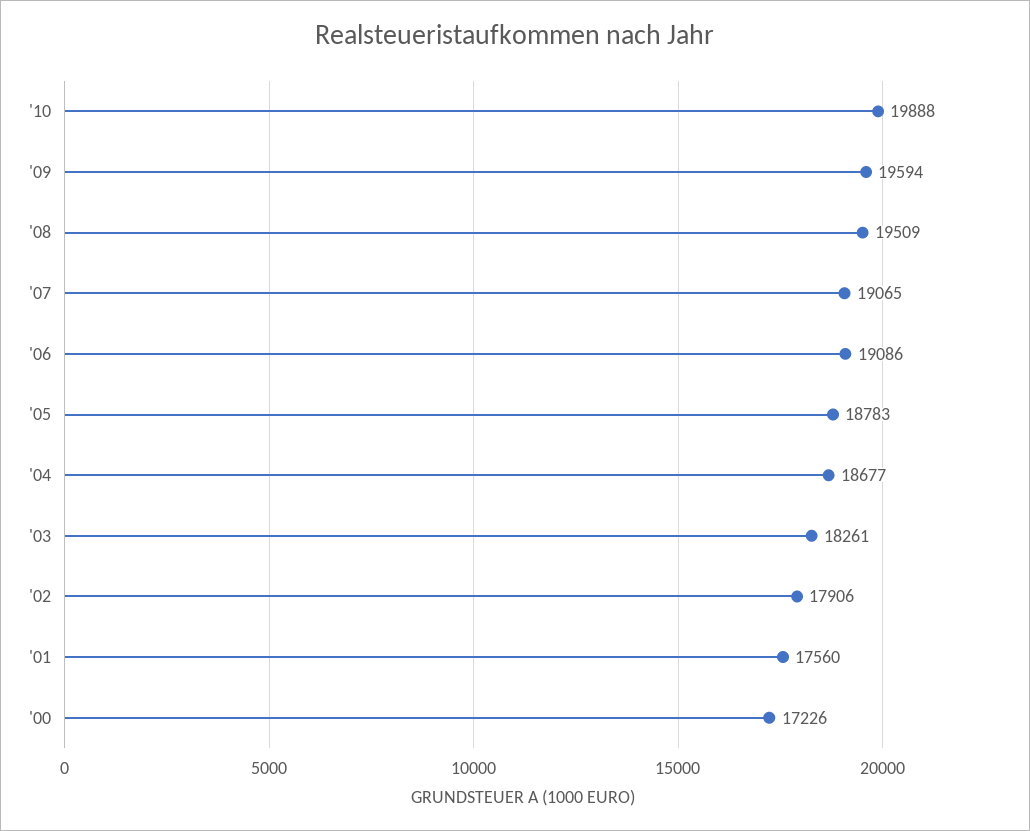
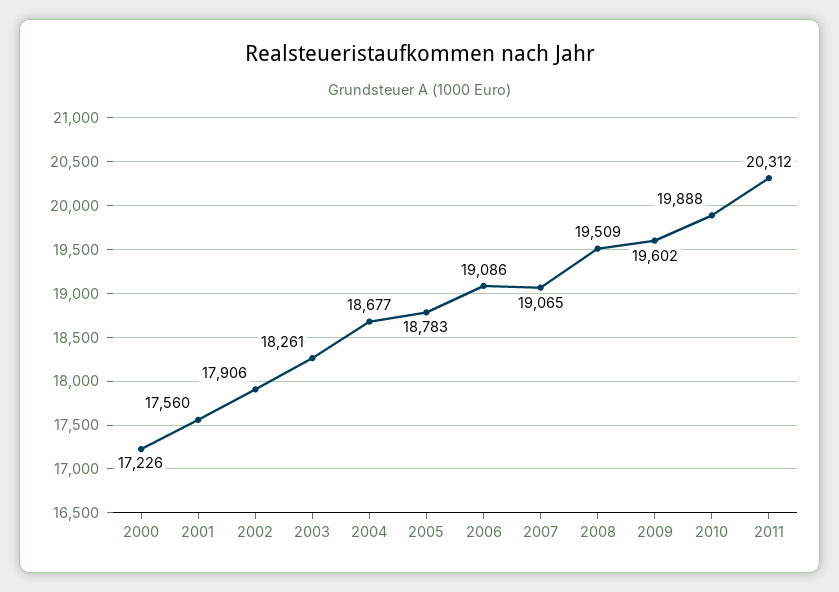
'09: 19594 -> 19602
2011: none -> 20312

